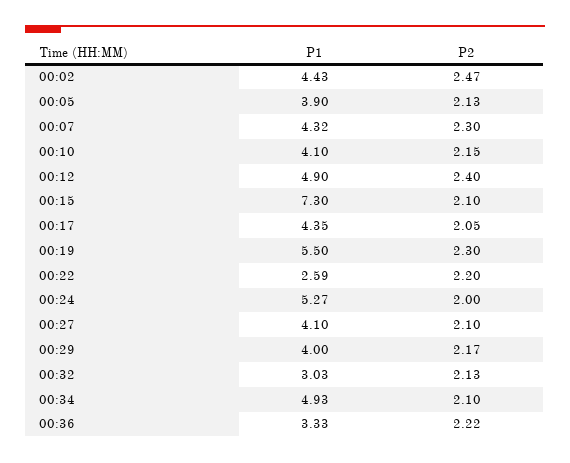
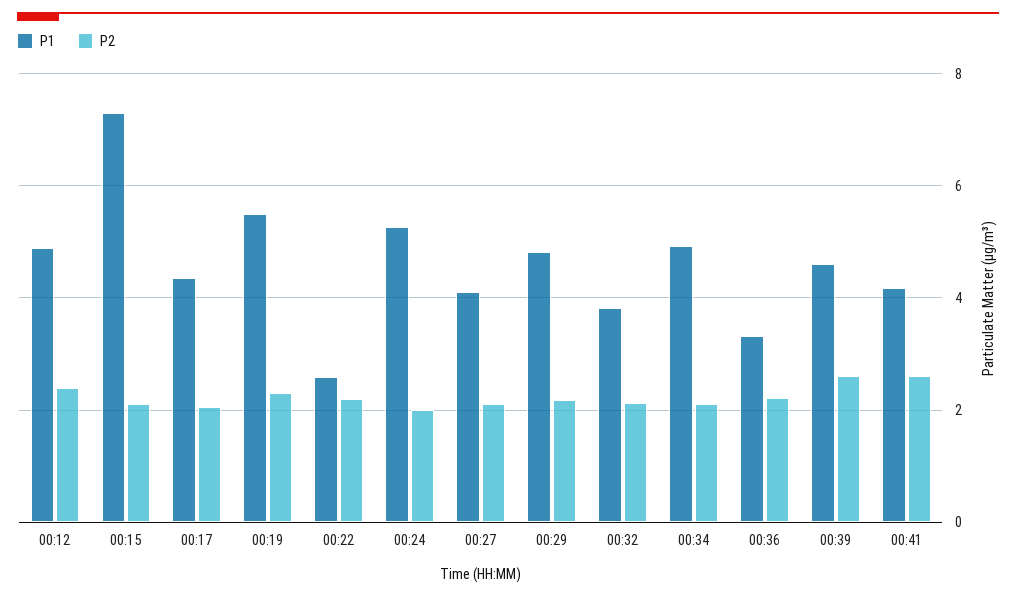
P1, 00:02: 4.43 -> none
P2, 00:02: 2.47 -> none
P1, 00:05: 3.9 -> none
P2, 00:05: 2.13 -> none
P1, 00:07: 4.32 -> none
P2, 00:07: 2.3 -> none
P1, 00:10: 4.1 -> none
P2, 00:10: 2.15 -> none
P1, 00:29: 4 -> 4.8
P1, 00:32: 3.03 -> 3.8
P1, 00:39: none -> 4.6
P2, 00:39: none -> 2.6
P1, 00:41: none -> 4.2
P2, 00:41: none -> 2.6

